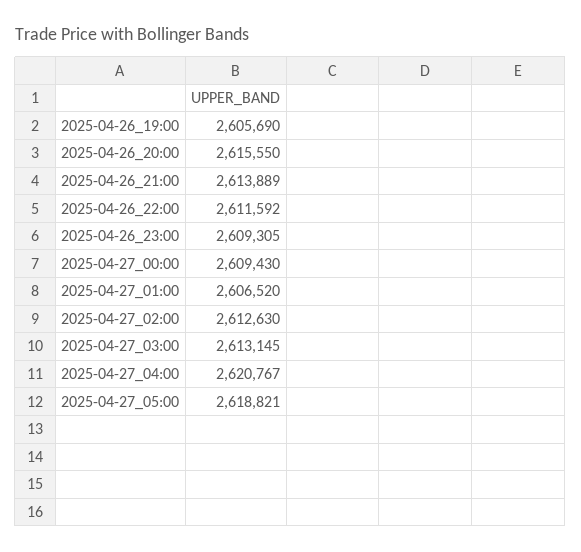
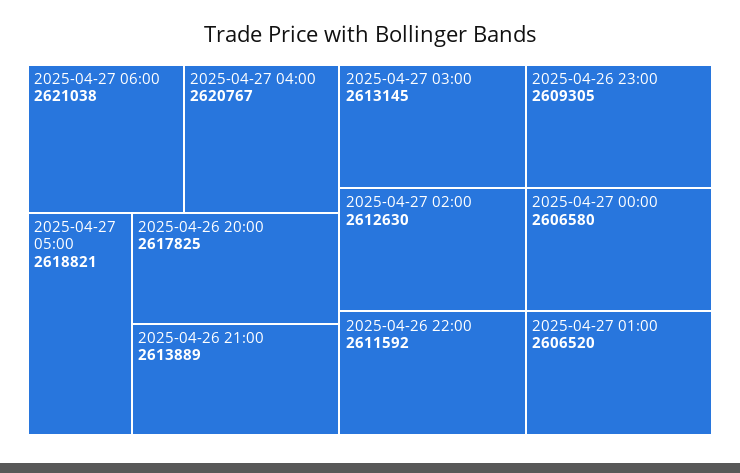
2025-04-26_19:00: 2605690 -> none
2025-04-26_20:00: 2615550 -> 2617825
2025-04-27_00:00: 2609430 -> 2606580
2025-04-27 06:00: none -> 2621038

